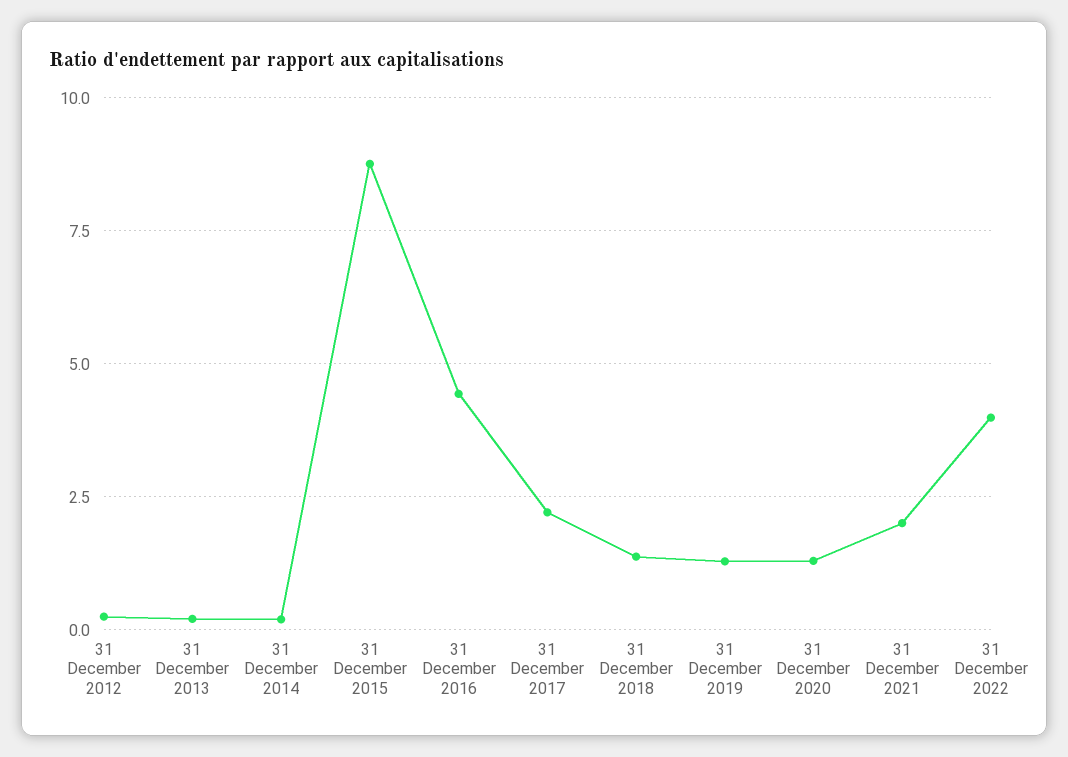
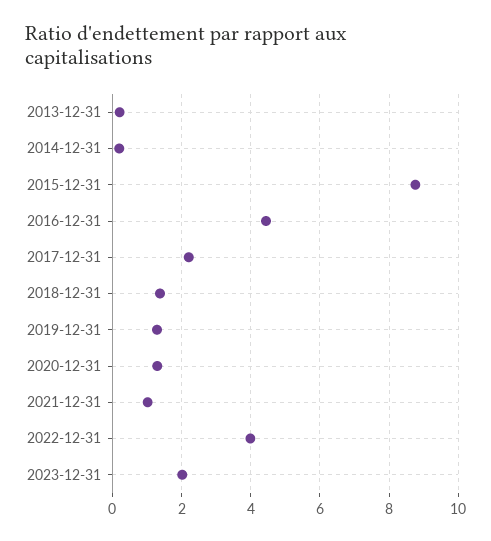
31 December 2012: 0.25 -> none
31 December 2021: 2 -> 1
2023-12-31: none -> 2

